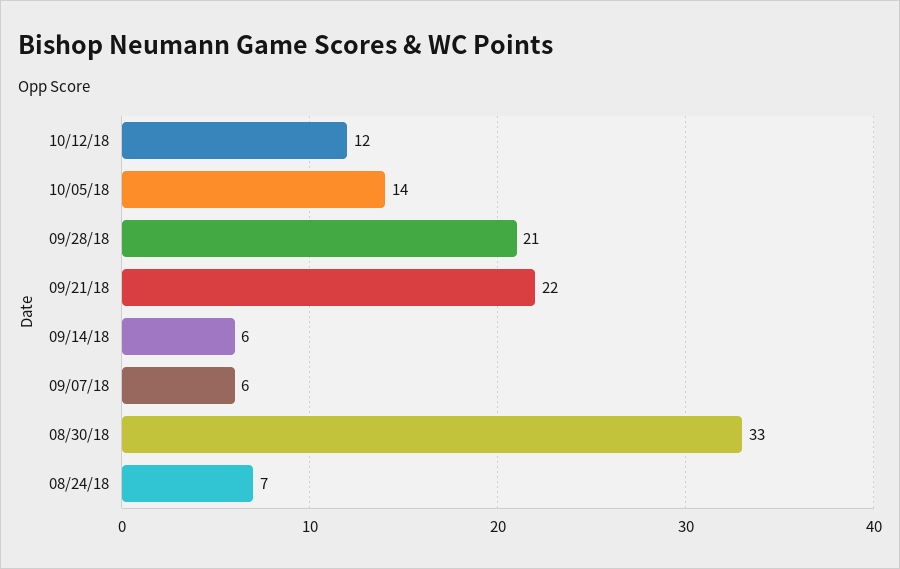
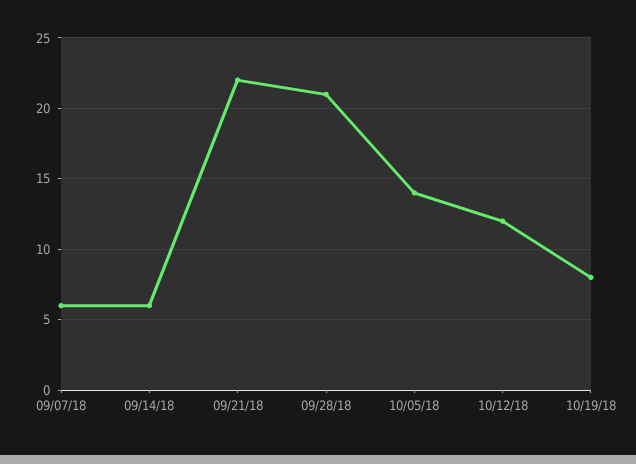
08/30/18: 33 -> none
08/24/18: 7 -> none
10/19/18: none -> 8

